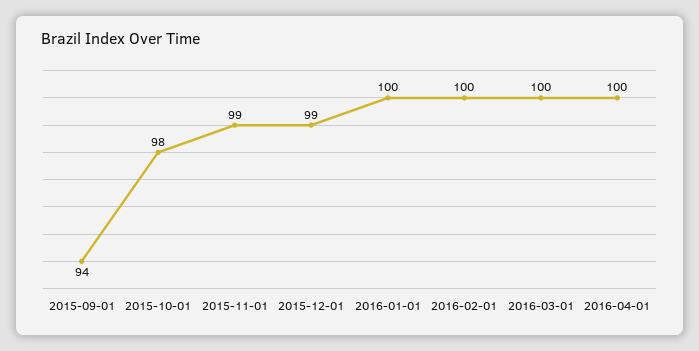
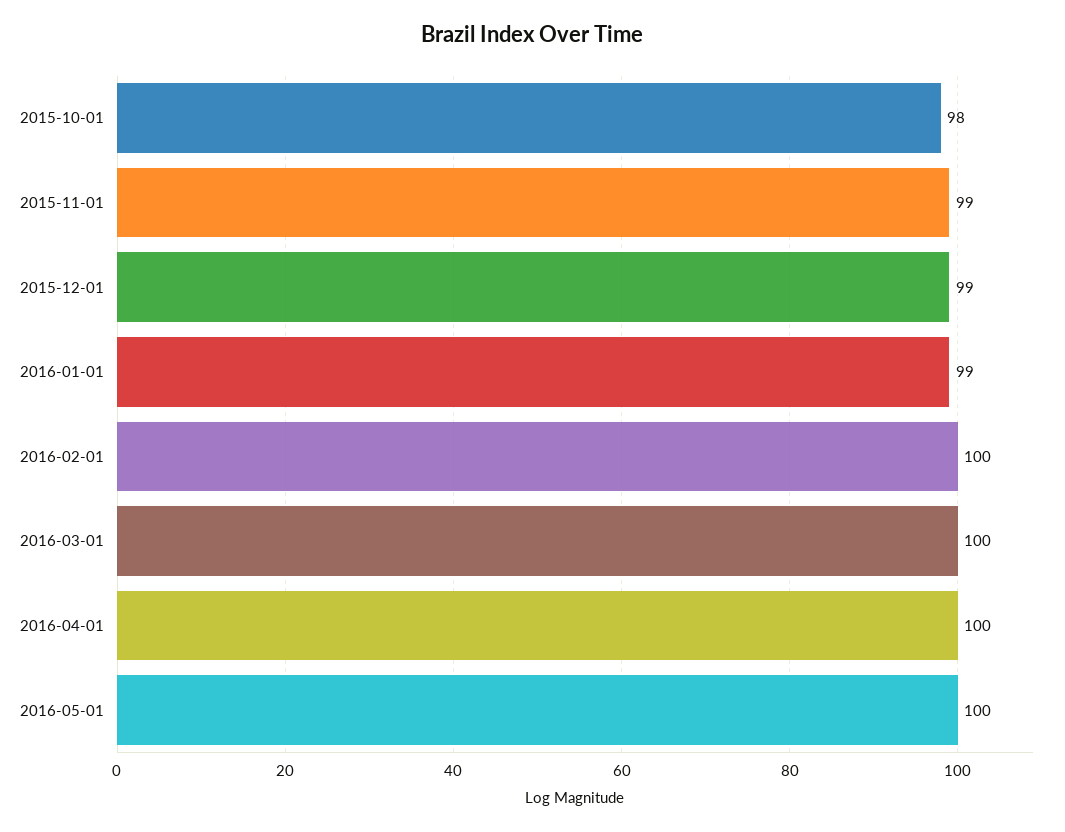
2015-09-01: 94 -> none
2016-01-01: 100 -> 99
2016-05-01: none -> 100

